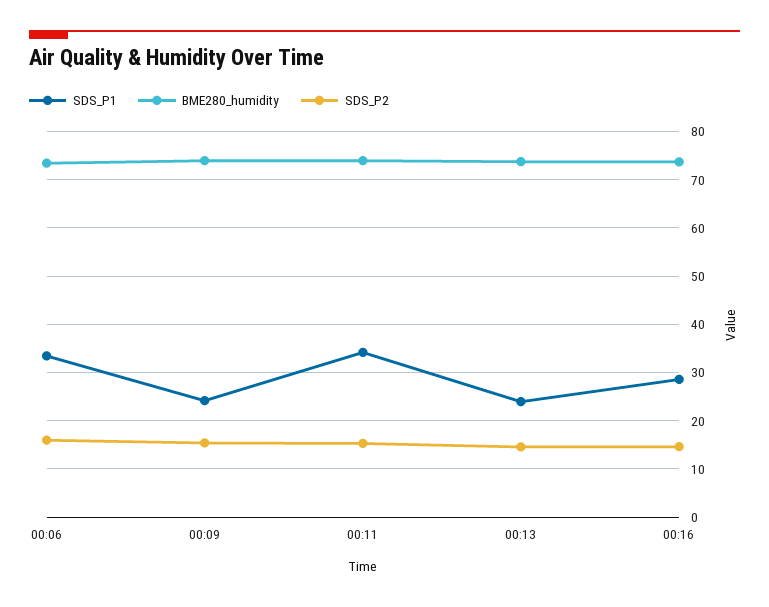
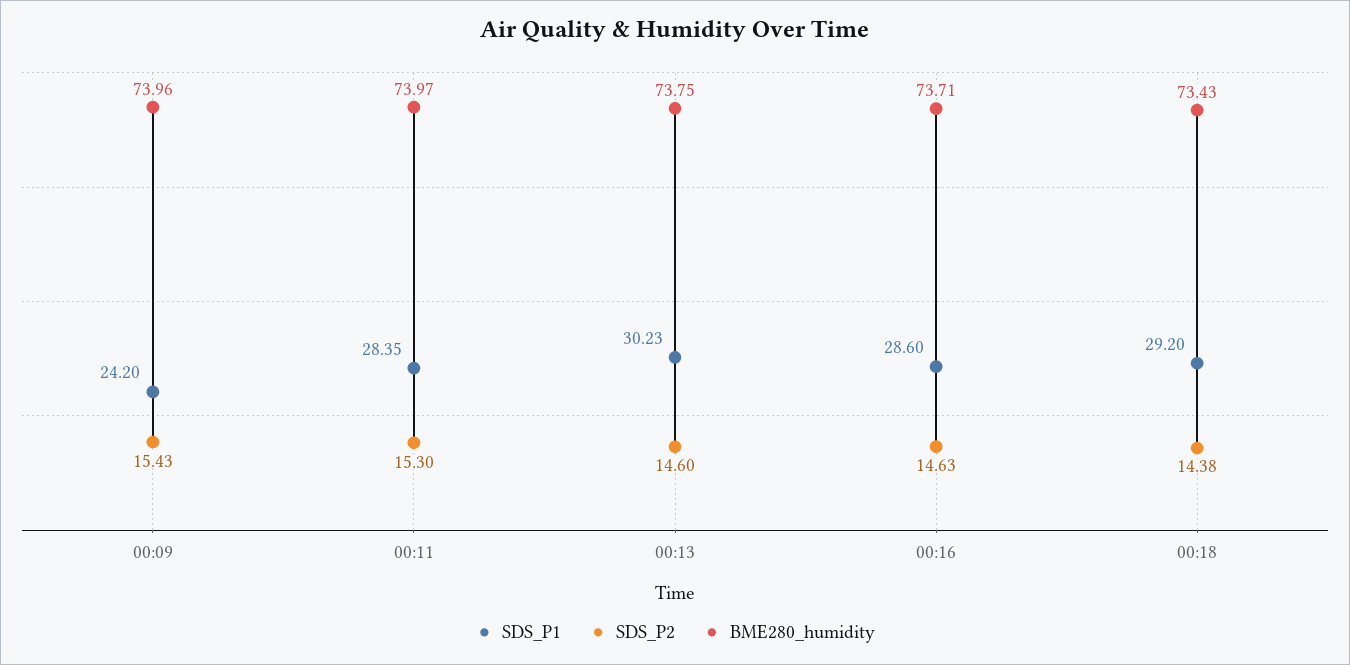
SDS_P1, 00:06: 34 -> none
BME280_humidity, 00:06: 74 -> none
SDS_P2, 00:06: 16 -> none
SDS_P1, 00:11: 34 -> 28.35
SDS_P1, 00:13: 24 -> 30.23
SDS_P1, 00:18: none -> 29.2
SDS_P2, 00:18: none -> 14.38
BME280_humidity, 00:18: none -> 73.43

